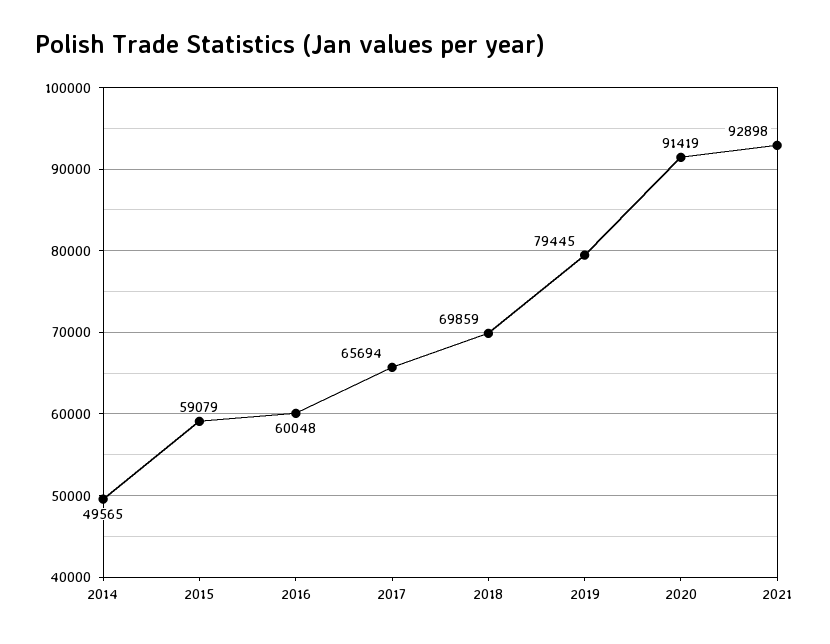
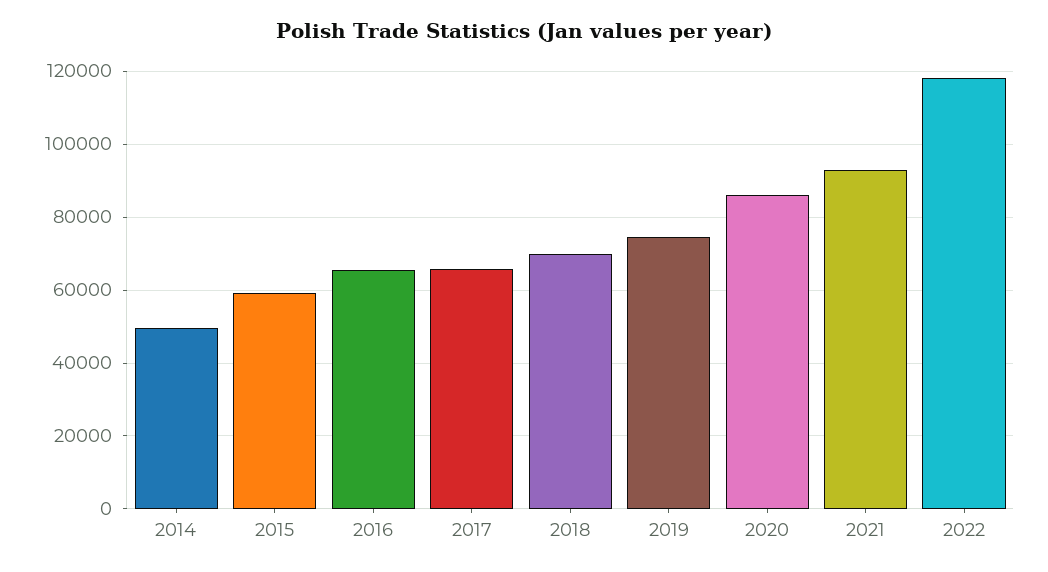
2016: 60048 -> 66000
2019: 79445 -> 74000
2020: 91419 -> 86000
2022: none -> 118000

